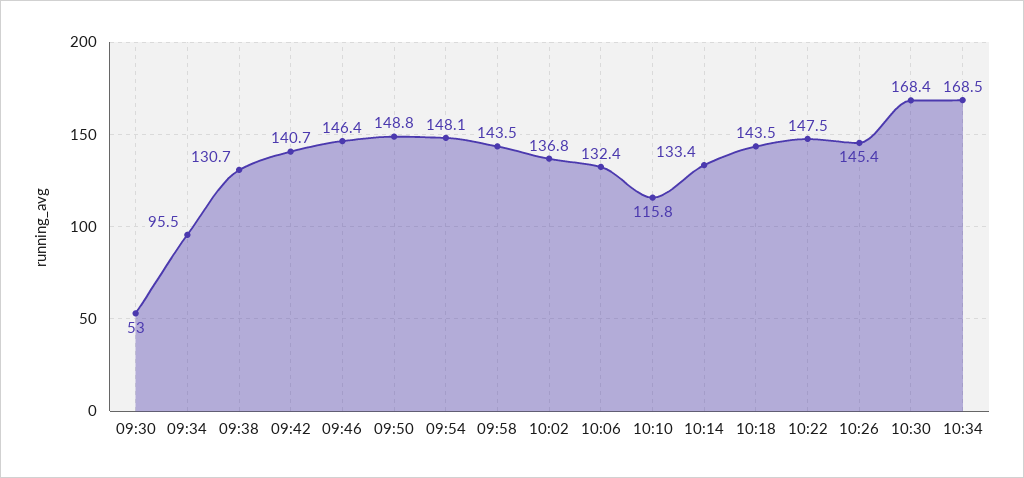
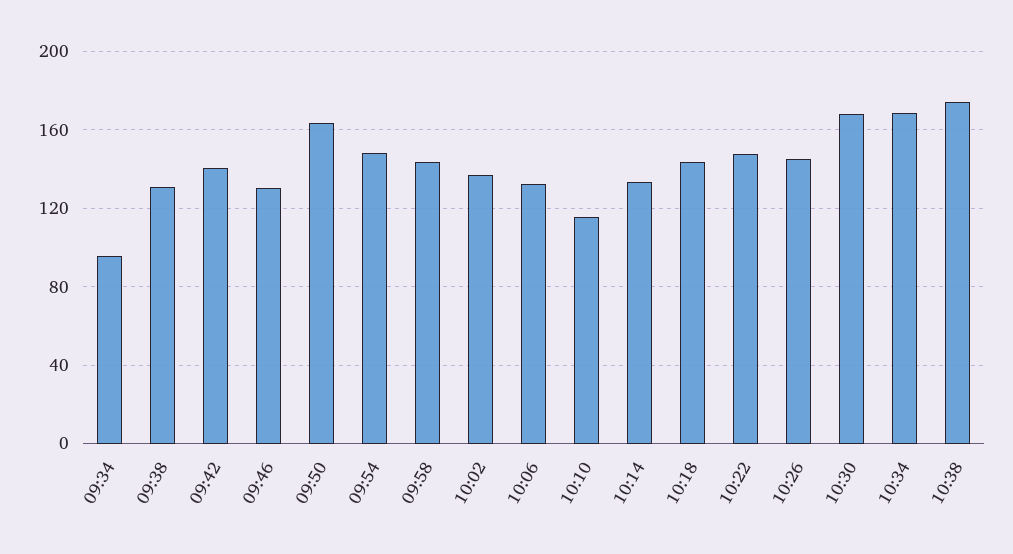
09:30: 53 -> none
09:46: 146.4 -> 130
09:50: 148.8 -> 165
10:38: none -> 175

